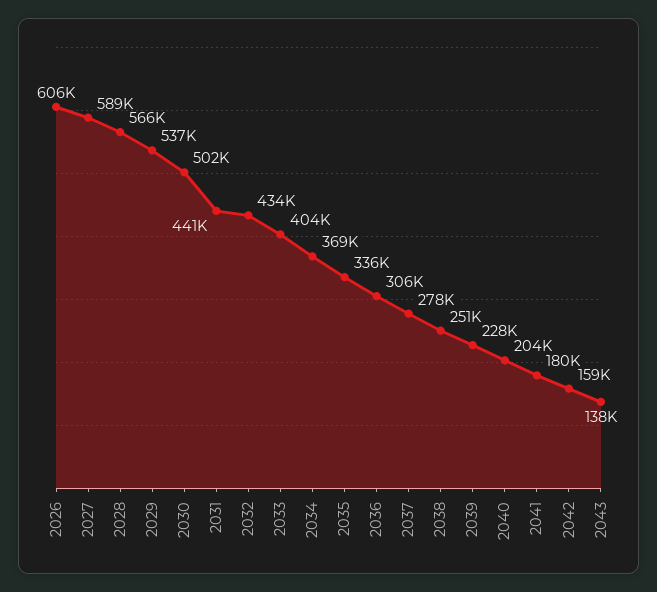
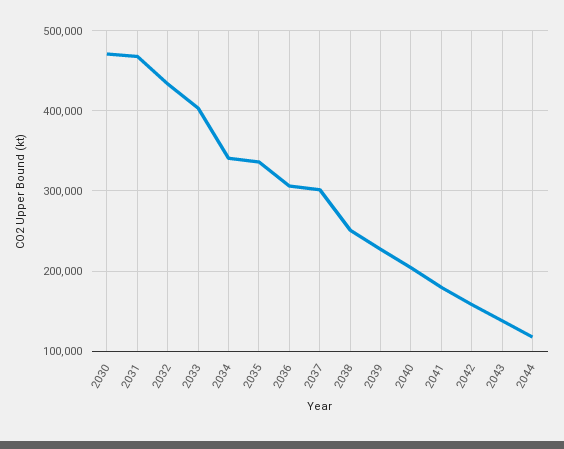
2026: 606000 -> none
2027: 589000 -> none
2028: 566000 -> none
2029: 537000 -> none
2030: 502000 -> 470000
2031: 441000 -> 470000
2034: 369000 -> 340000
2037: 278000 -> 300000
2044: none -> 120000

